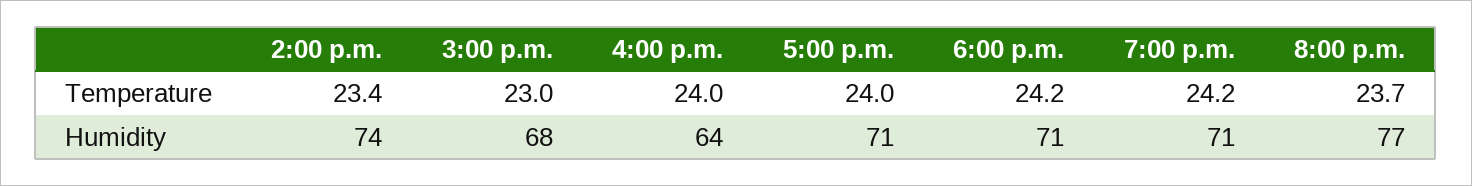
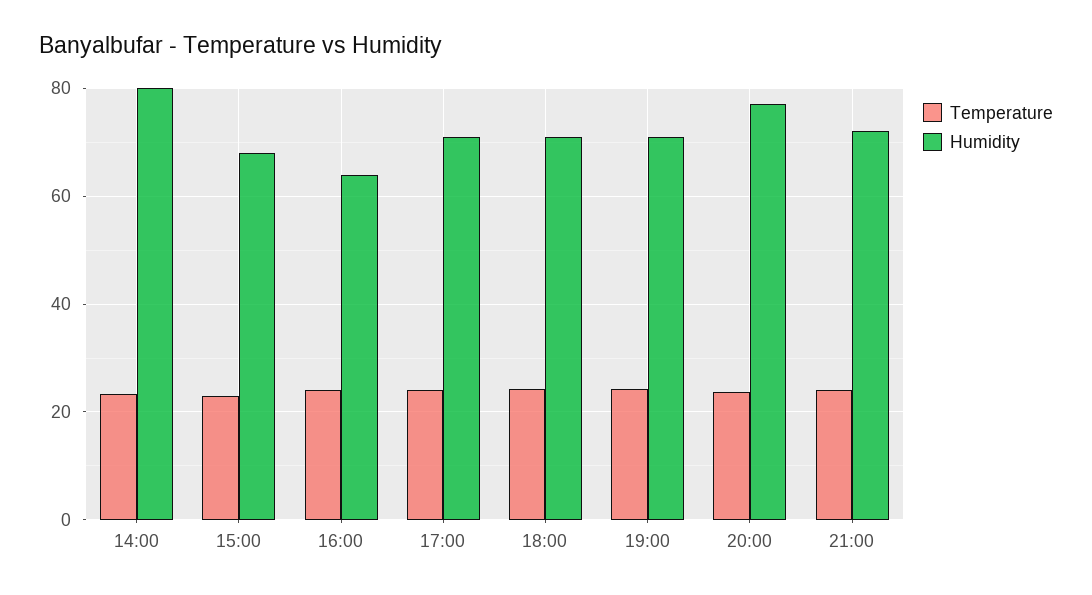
Humidity, 2:00 p.m.: 74 -> 80
Temperature, 21:00: none -> 24
Humidity, 21:00: none -> 72

